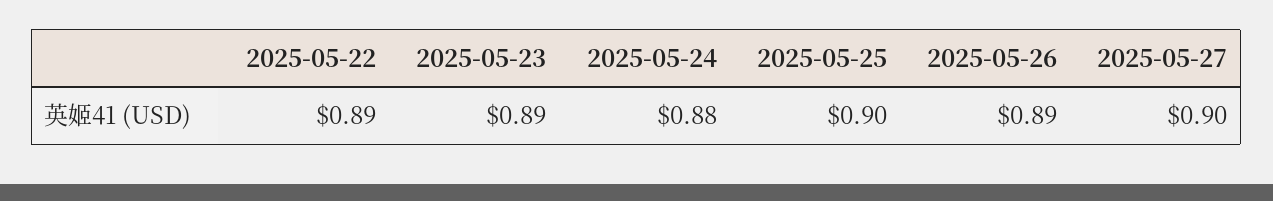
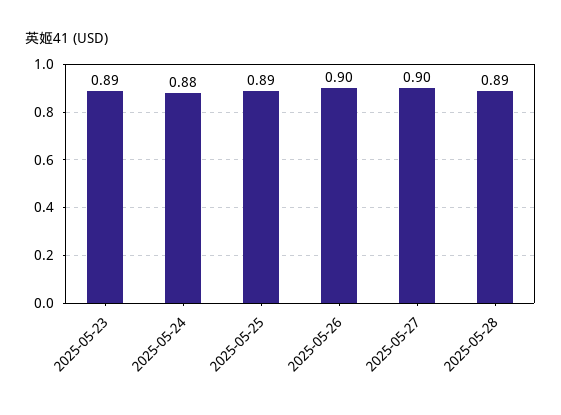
2025-05-22: 0.89 -> none
2025-05-25: 0.9 -> 0.89
2025-05-26: 0.89 -> 0.9
2025-05-28: none -> 0.89

